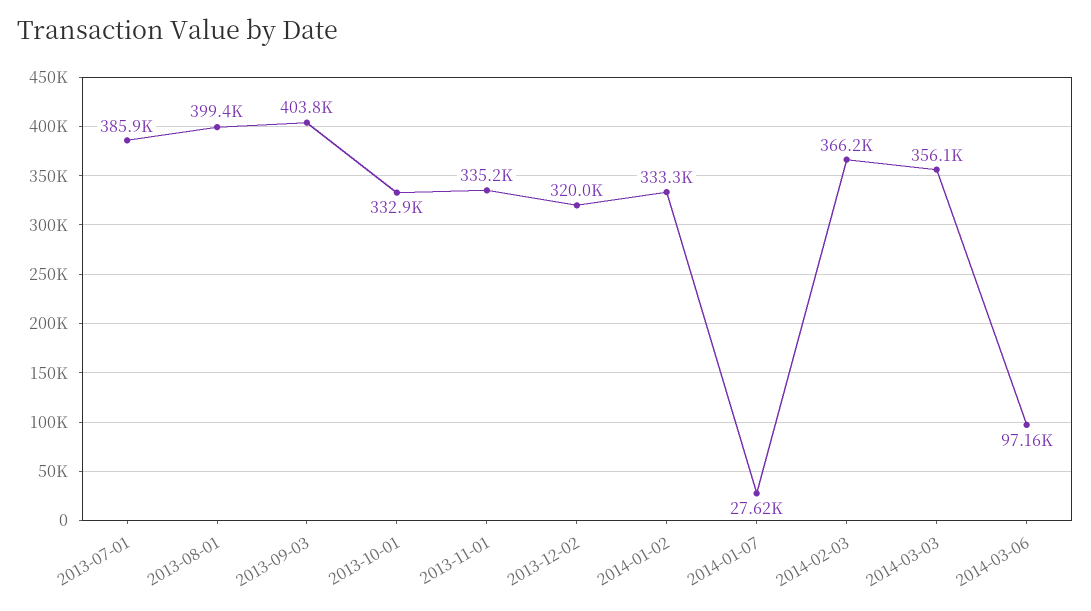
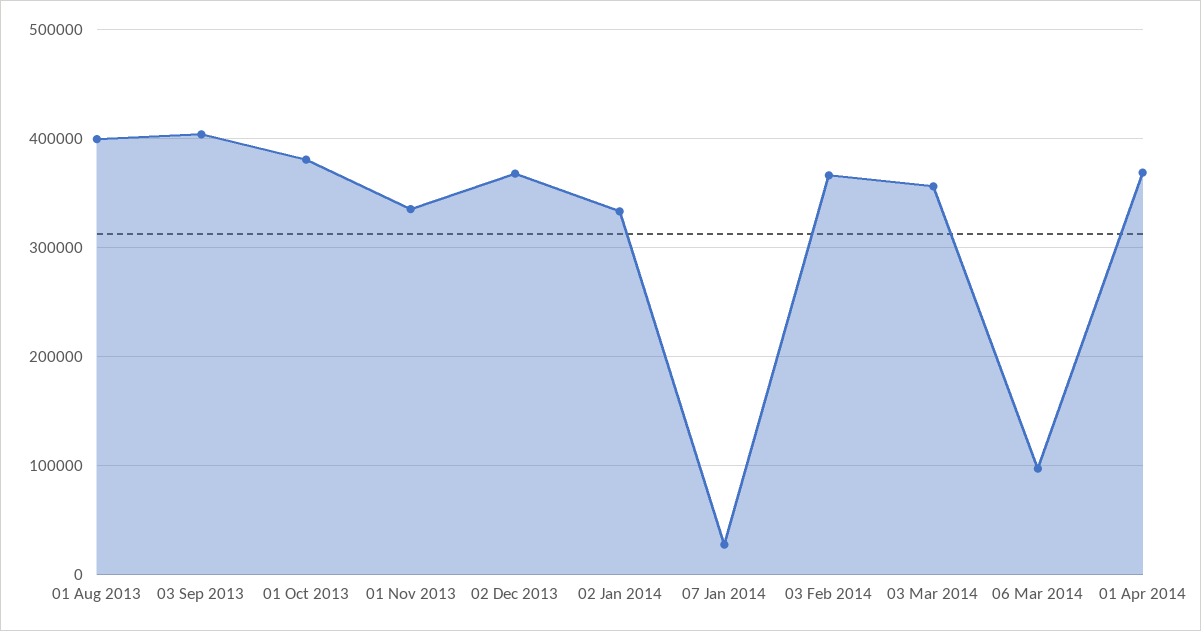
2013-07-01: 385900 -> none
2013-10-01: 332900 -> 380000
2013-12-02: 320000 -> 370000
01 Apr 2014: none -> 370000

